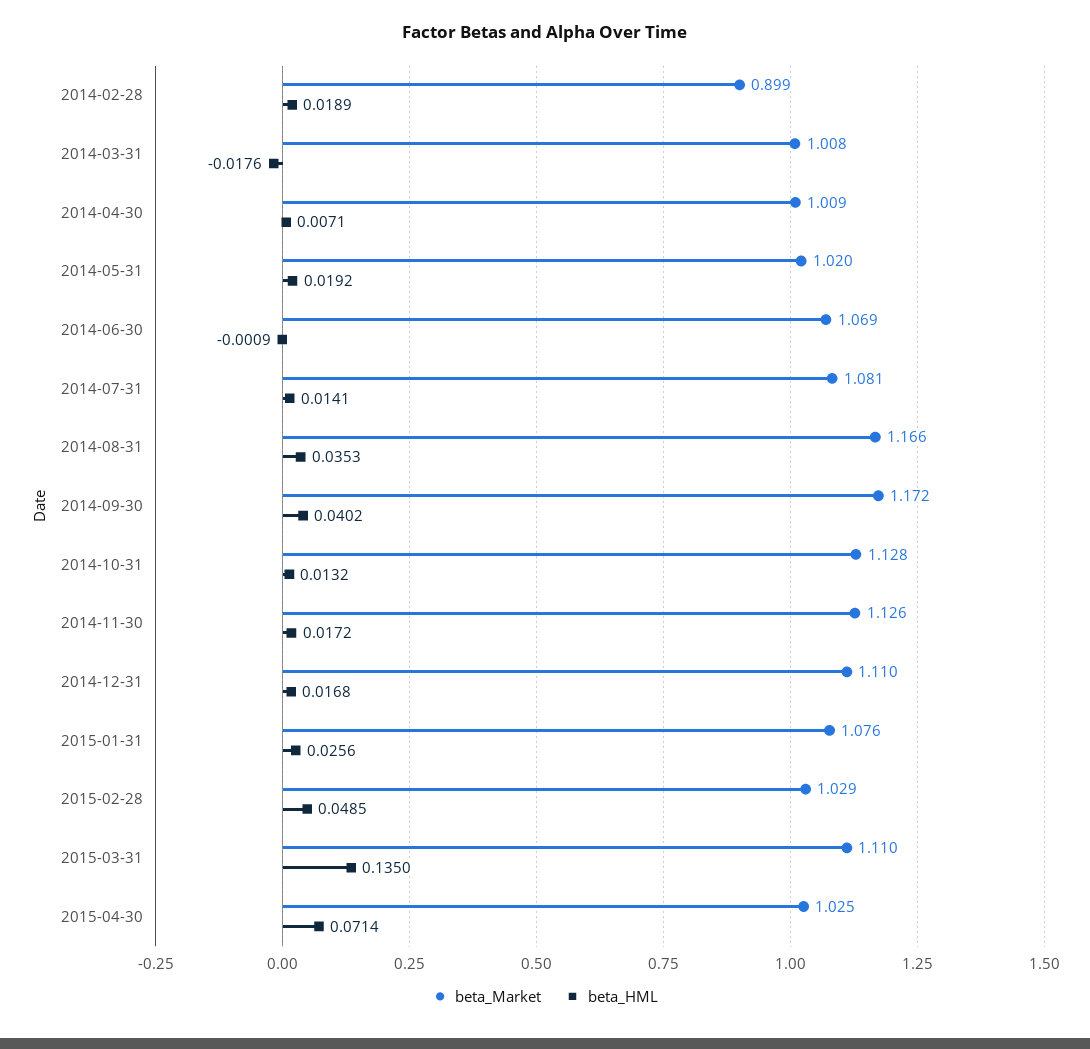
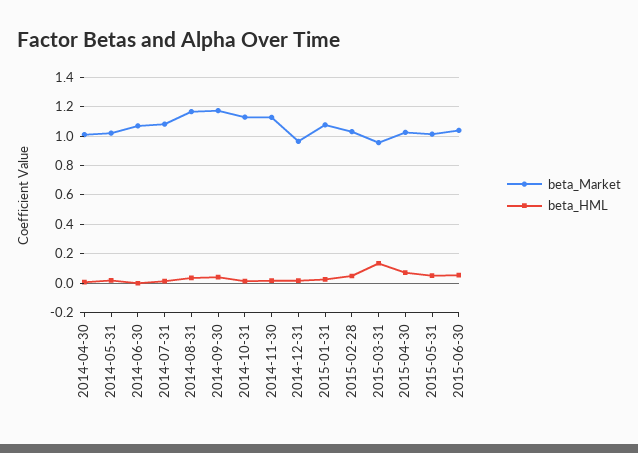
beta_Market, 2014-02-28: 0.899 -> none
beta_HML, 2014-02-28: 0.0189 -> none
beta_Market, 2014-03-31: 1.008 -> none
beta_HML, 2014-03-31: -0.0176 -> none
beta_Market, 2014-12-31: 1.11 -> 0.95
beta_Market, 2015-03-31: 1.11 -> 0.95
beta_Market, 2015-05-31: none -> 1
beta_HML, 2015-05-31: none -> 0.05
beta_Market, 2015-06-30: none -> 1.05
beta_HML, 2015-06-30: none -> 0.05

